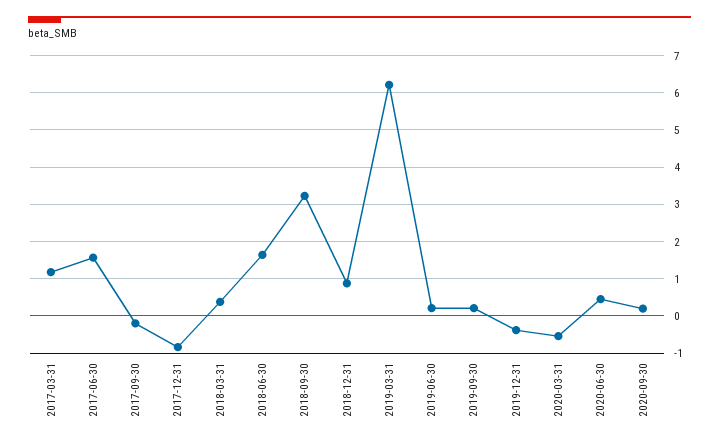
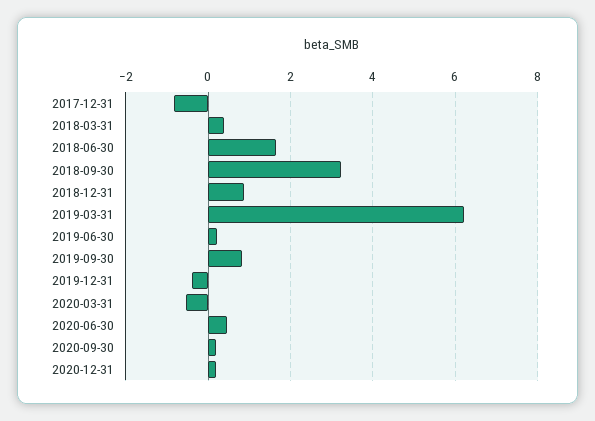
2017-03-31: 1.2 -> none
2017-06-30: 1.6 -> none
2017-09-30: -0.2 -> none
2019-09-30: 0.2 -> 0.8
2020-12-31: none -> 0.2

